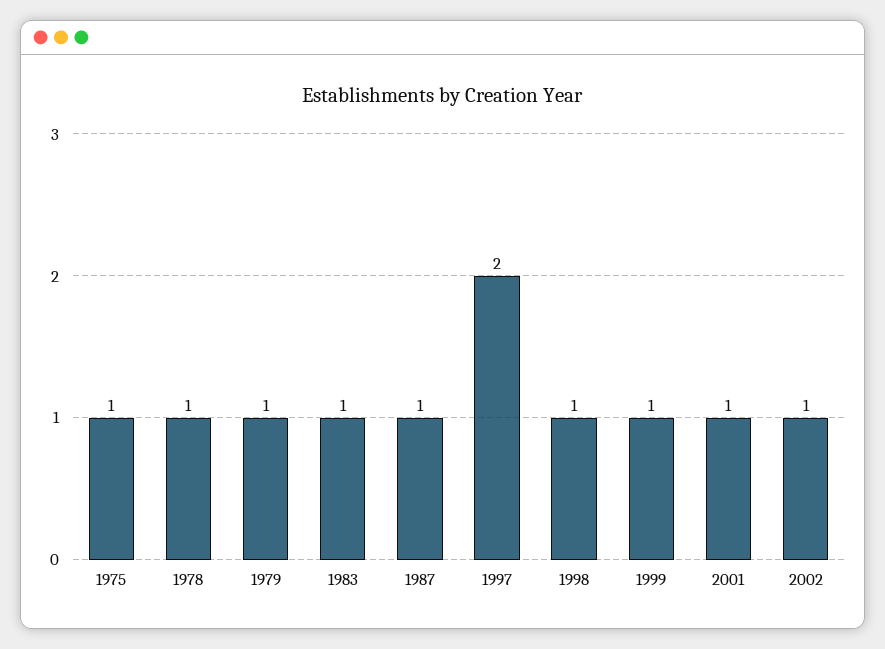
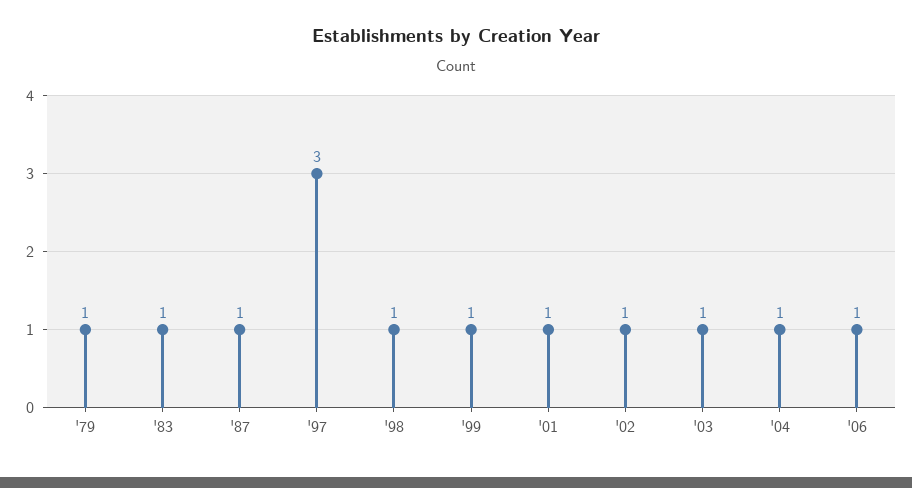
1975: 1 -> none
1978: 1 -> none
1997: 2 -> 3
'03: none -> 1
'04: none -> 1
'06: none -> 1

